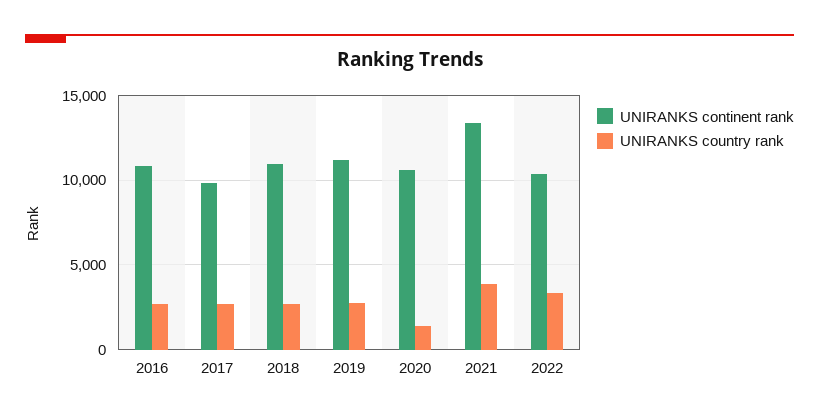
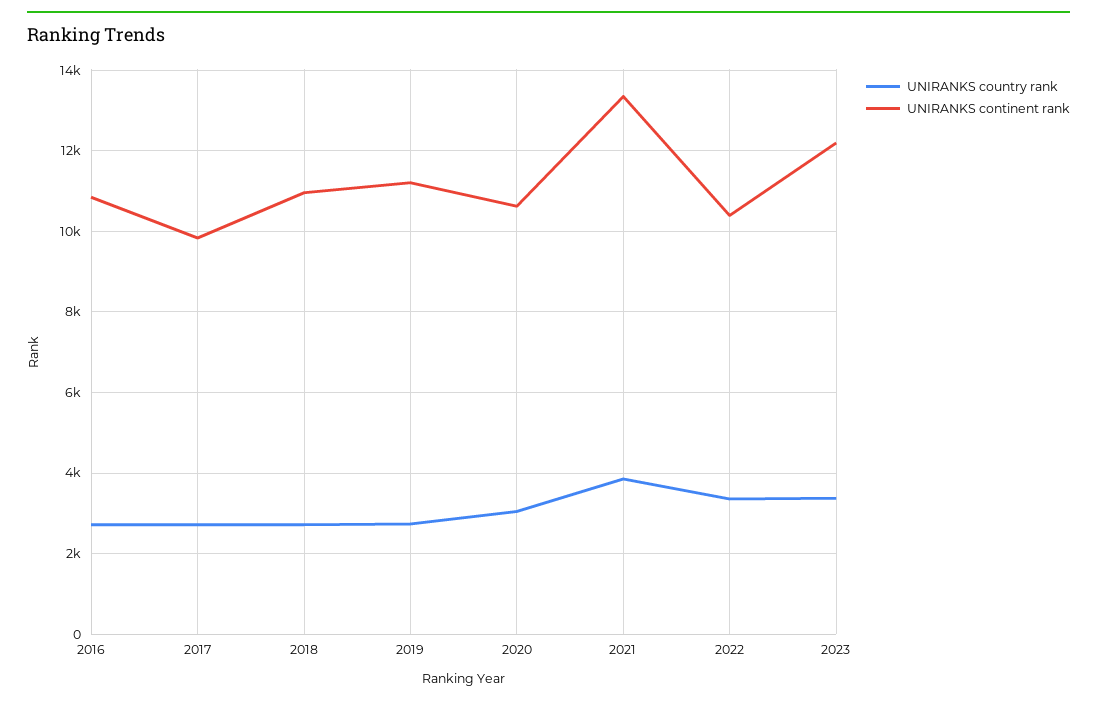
UNIRANKS country rank, 2020: 1500 -> 3000
UNIRANKS country rank, 2023: none -> 3400
UNIRANKS continent rank, 2023: none -> 12200

